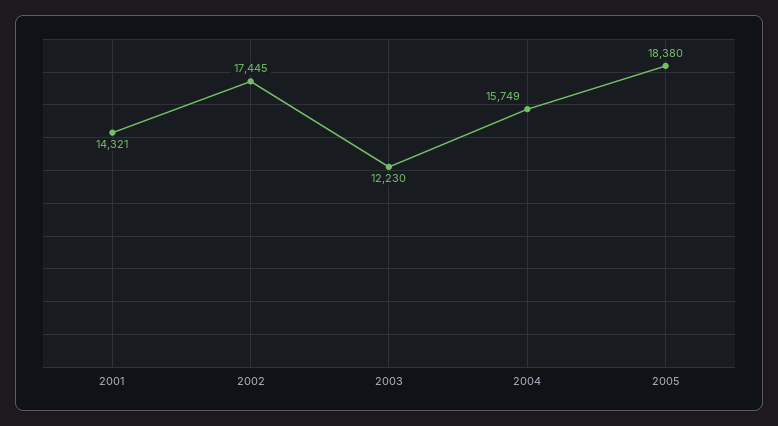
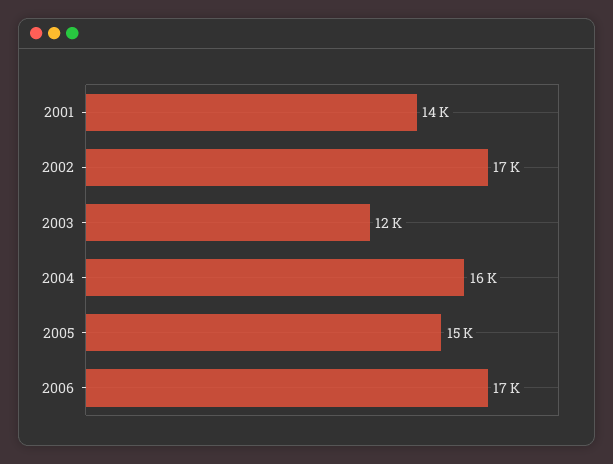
2005: 18380 -> 15000
2006: none -> 17000

